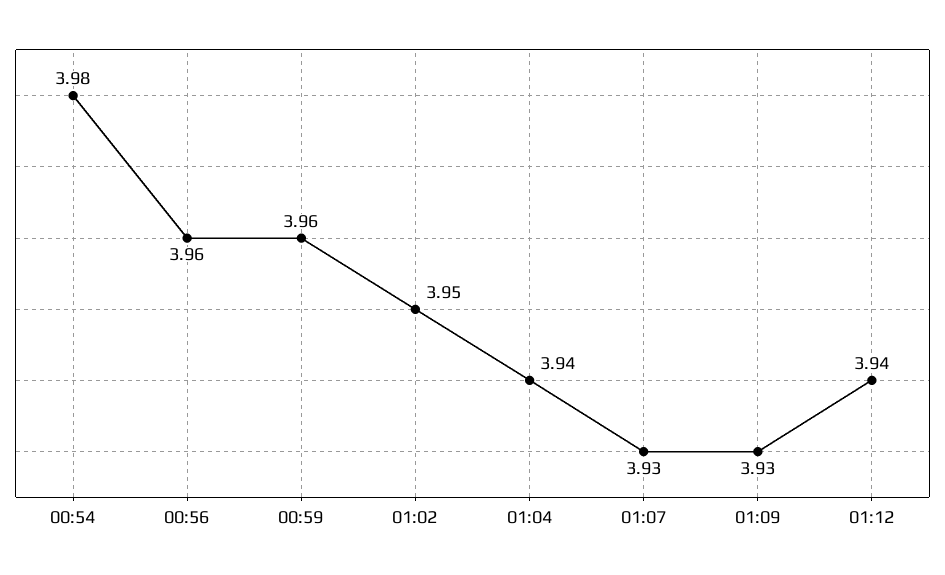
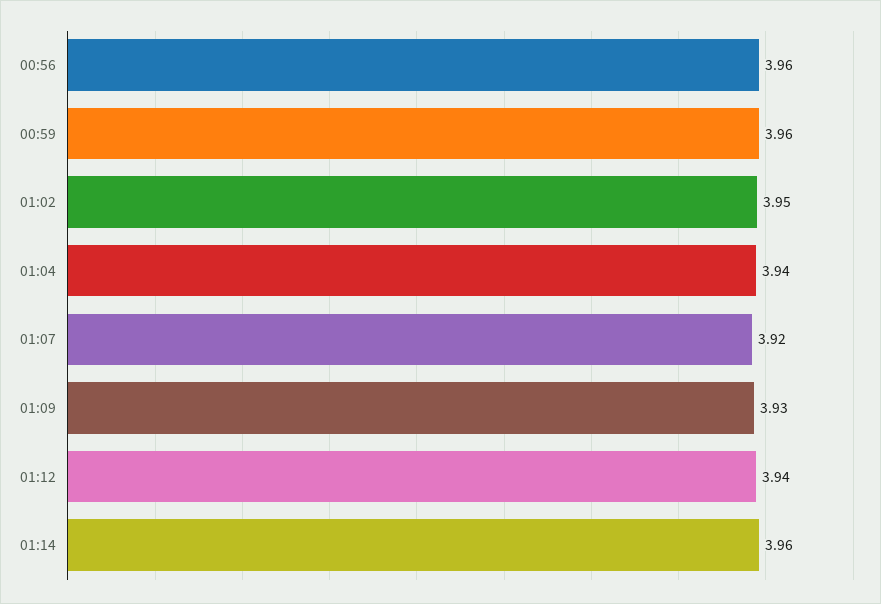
00:54: 3.98 -> none
01:07: 3.93 -> 3.92
01:14: none -> 3.96

